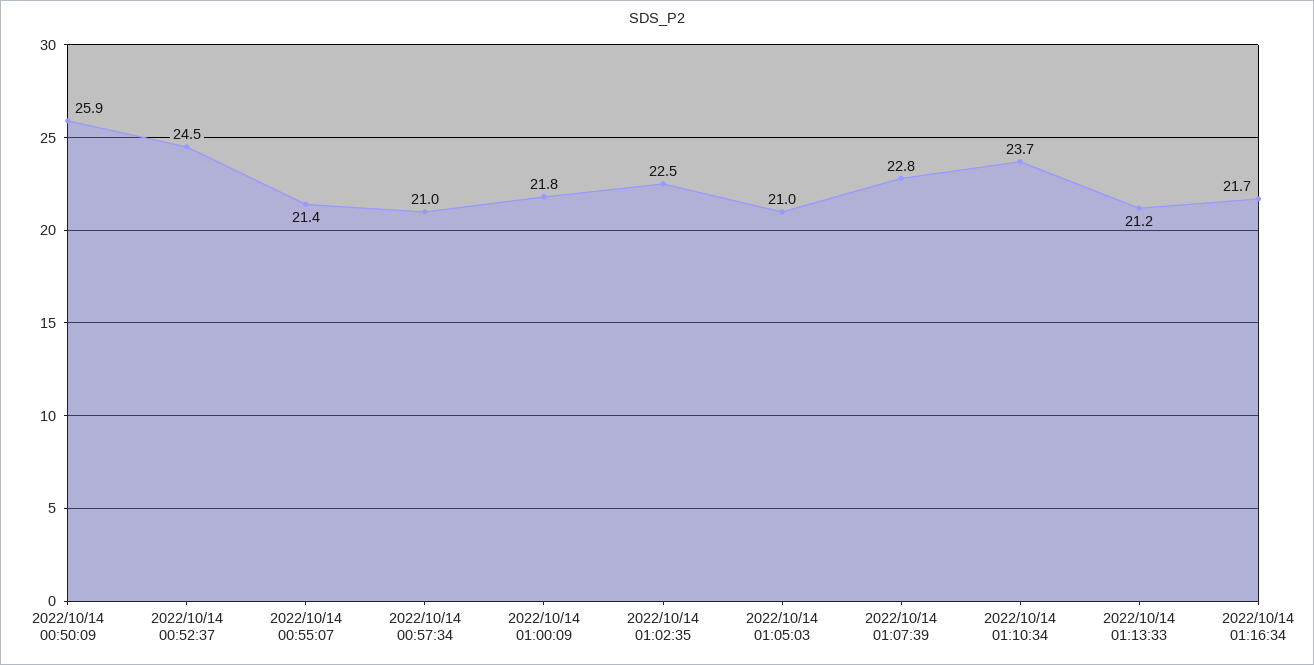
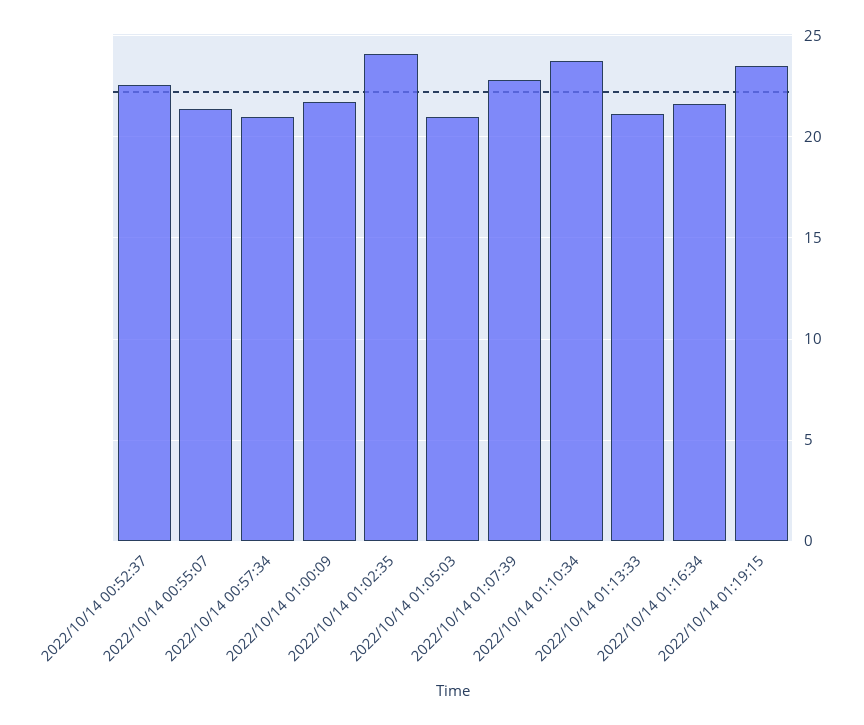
2022/10/14 00:50:09: 25.9 -> none
2022/10/14 00:52:37: 24.5 -> 22.5
2022/10/14 01:02:35: 22.5 -> 24
2022/10/14 01:19:15: none -> 23.5

